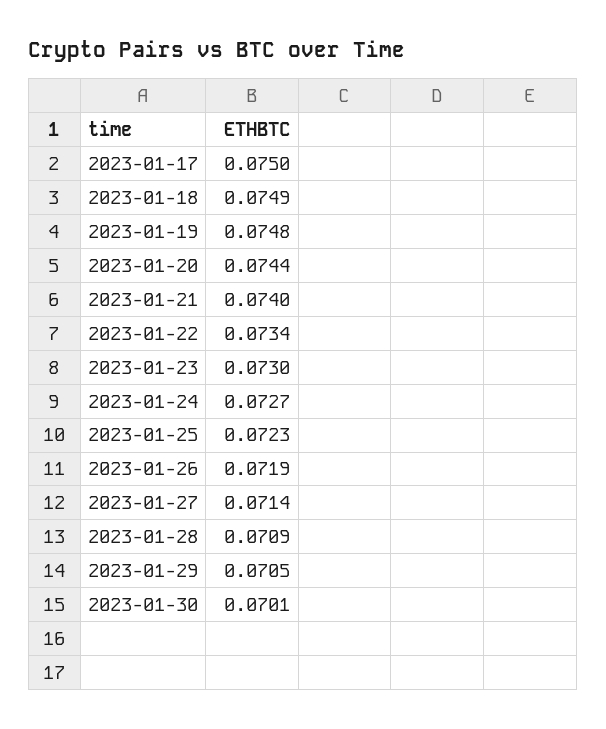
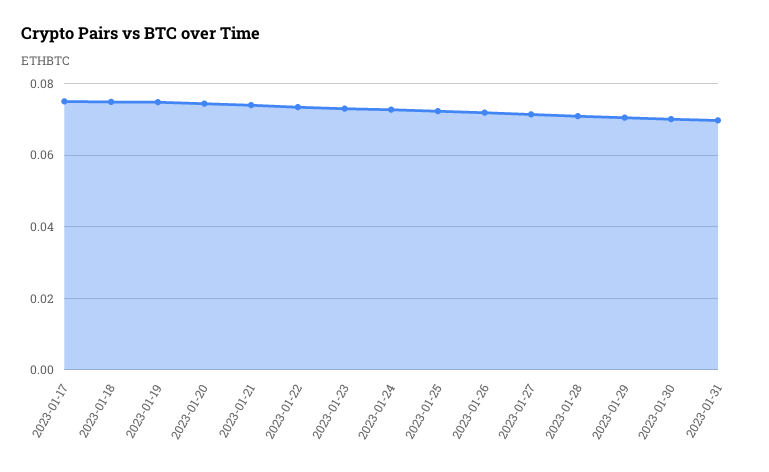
2023-01-31: none -> 0.07

